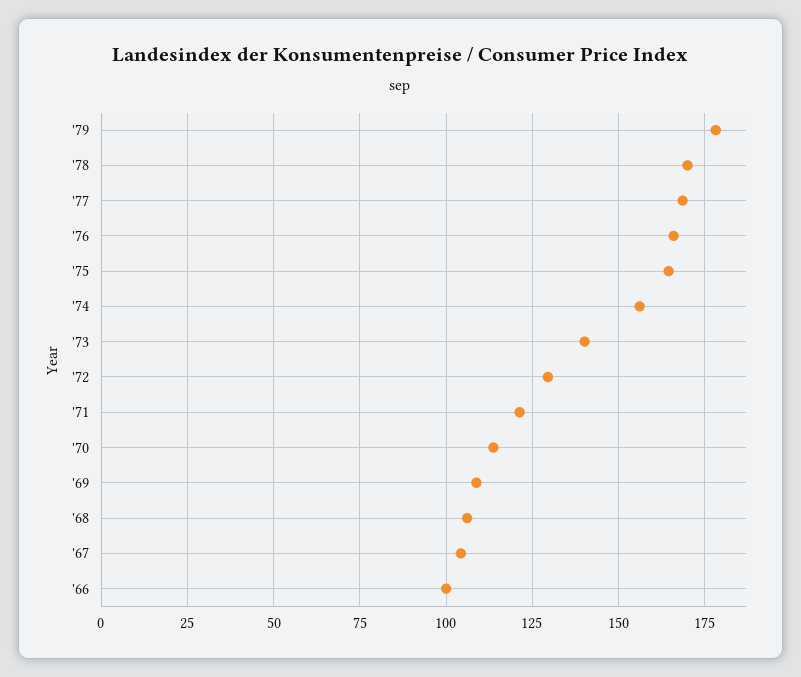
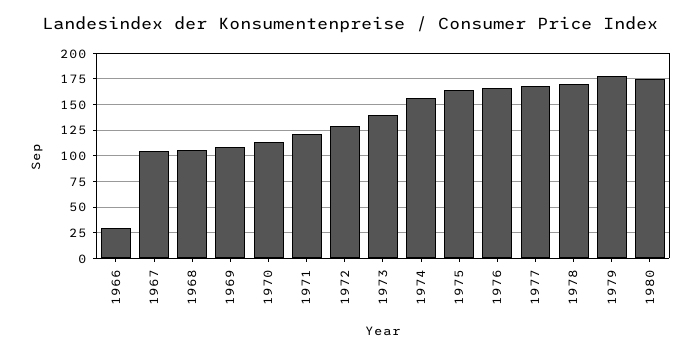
'66: 100 -> 25
1980: none -> 175

